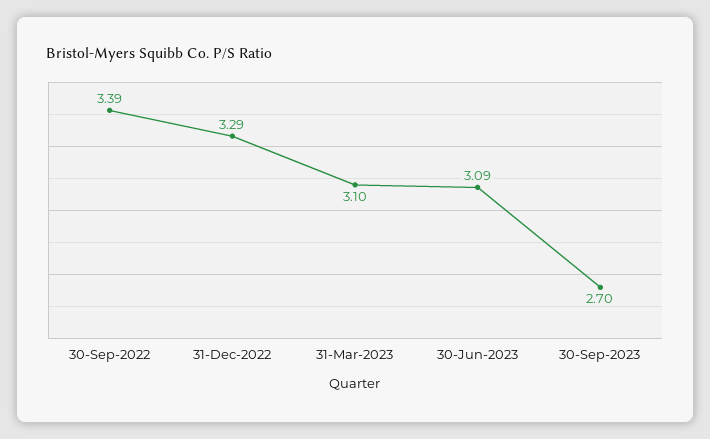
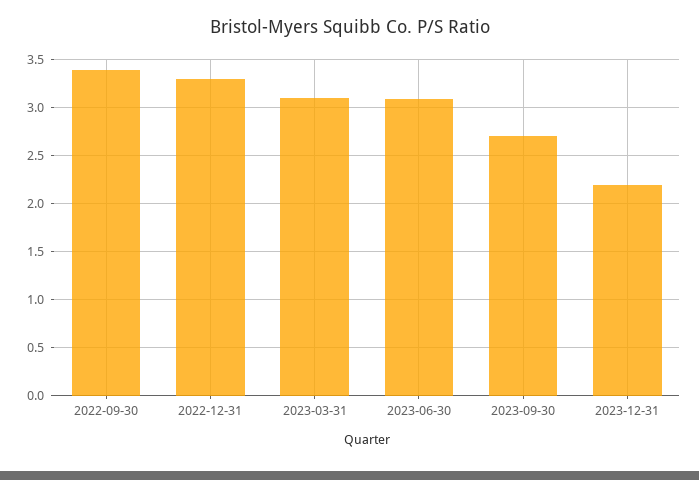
2023-12-31: none -> 2.2

